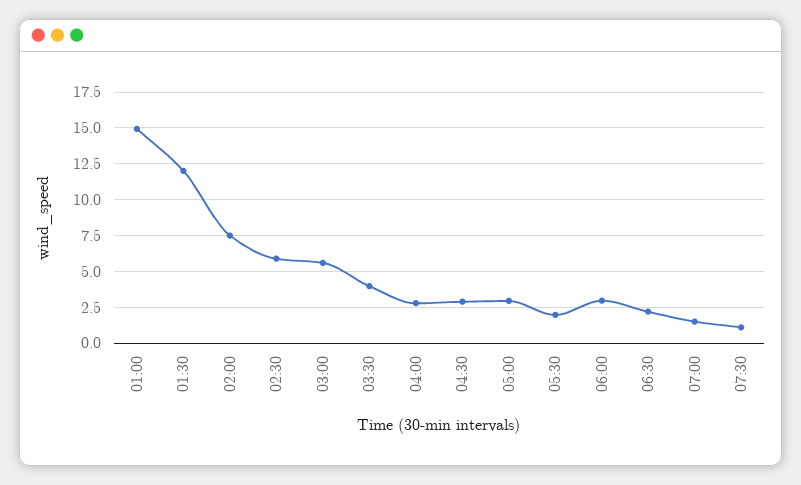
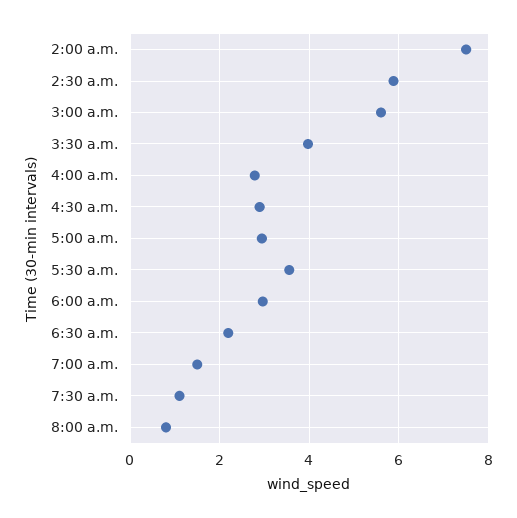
01:00: 15 -> none
01:30: 12 -> none
05:30: 2 -> 3.6
8:00 a.m.: none -> 0.8

